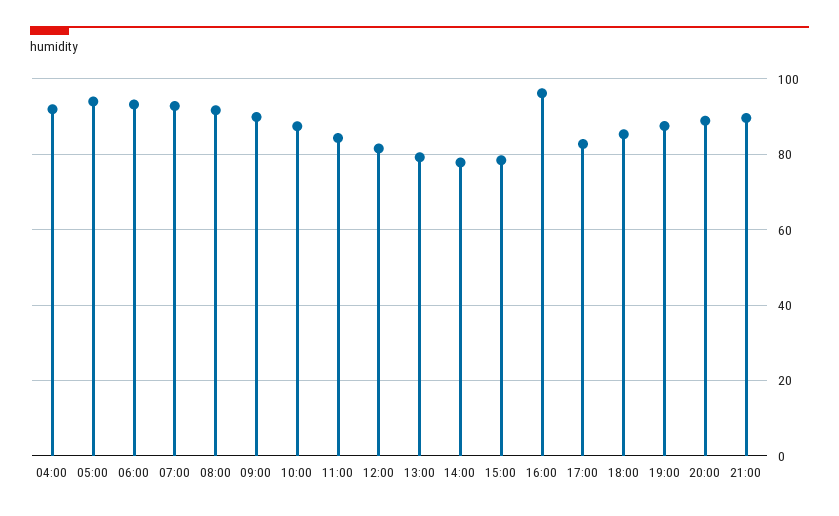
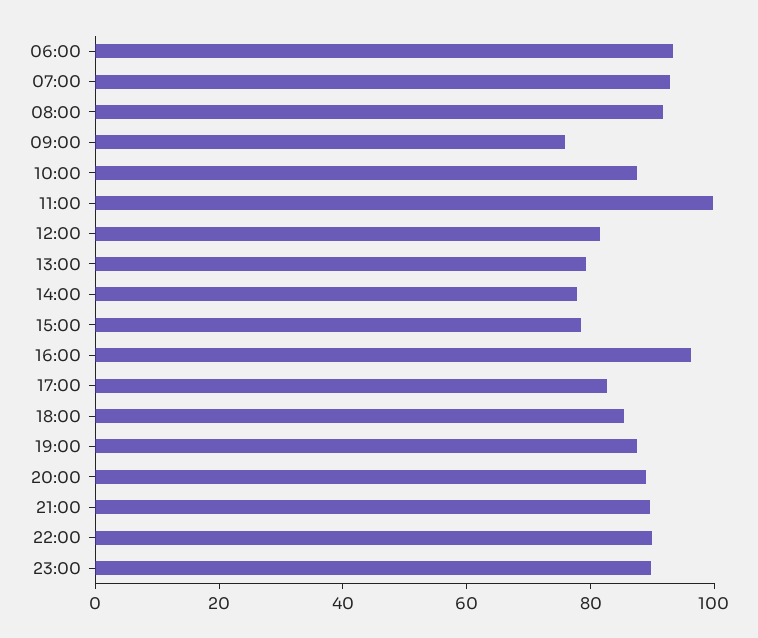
04:00: 92 -> none
05:00: 94 -> none
09:00: 90 -> 75
11:00: 84 -> 100
22:00: none -> 90
23:00: none -> 90

